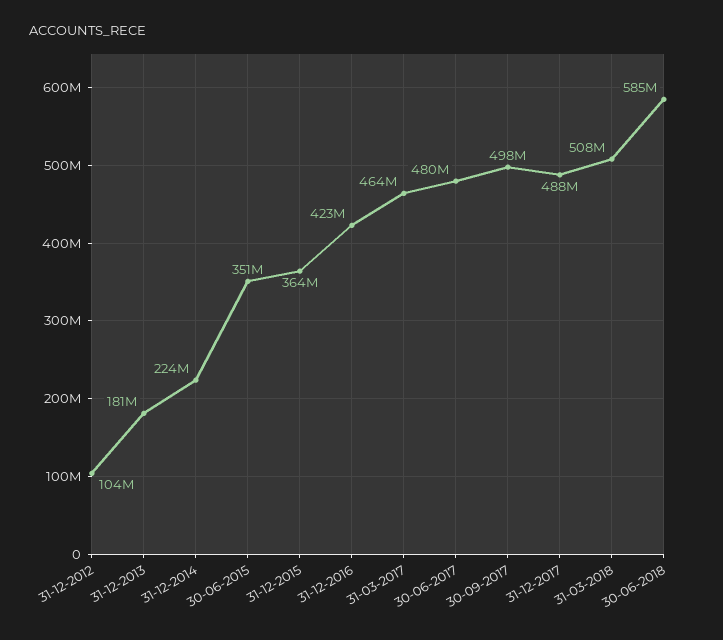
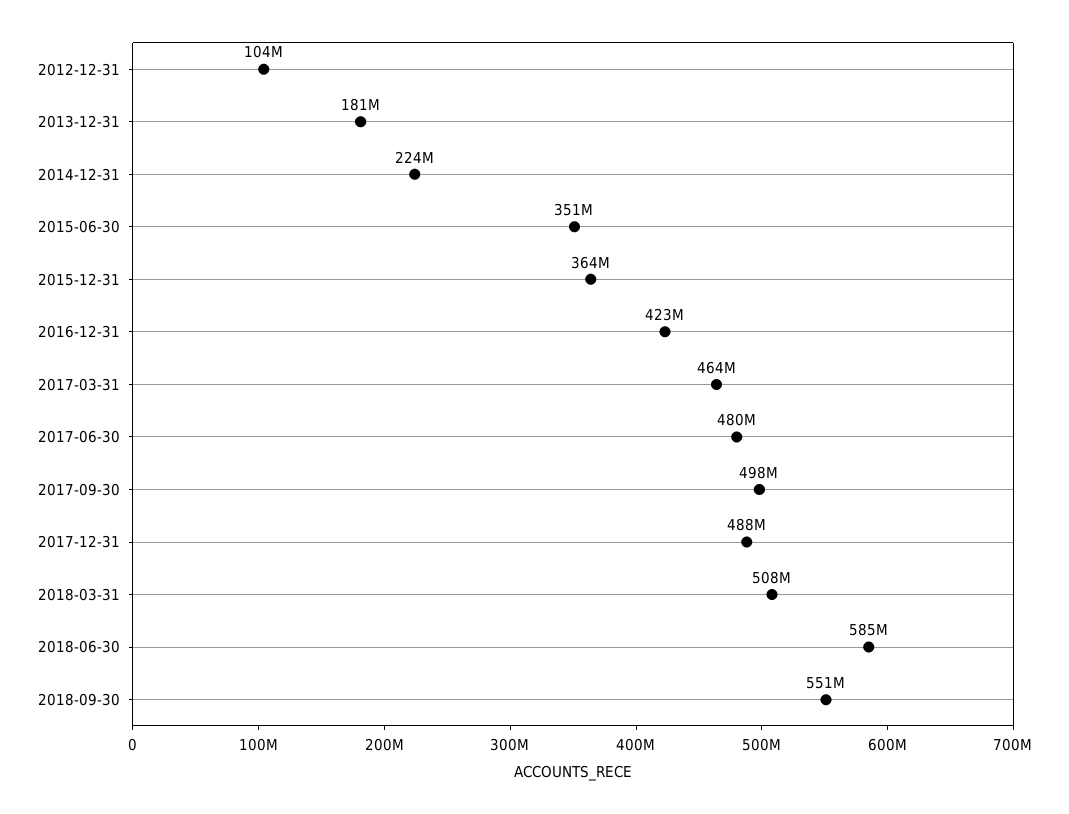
2018-09-30: none -> 551000000

